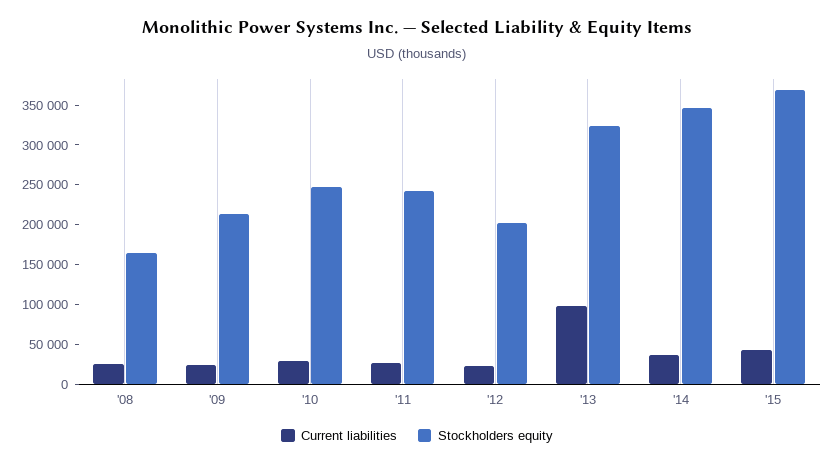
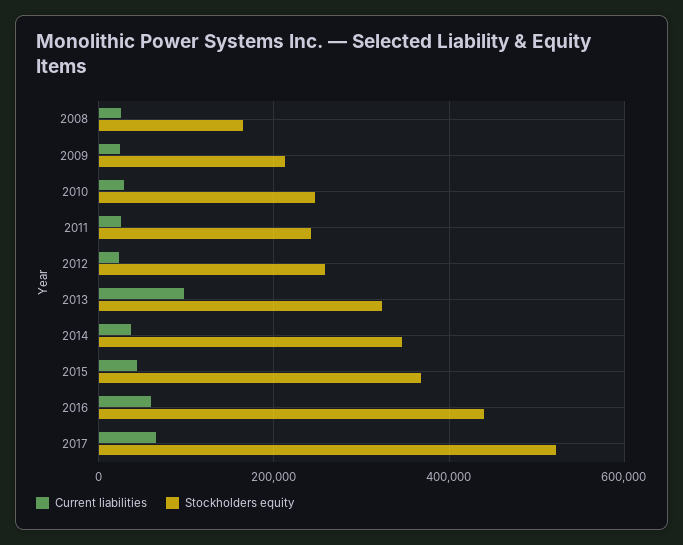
Stockholders equity, '12: 200000 -> 260000
Current liabilities, 2016: none -> 60000
Stockholders equity, 2016: none -> 440000
Current liabilities, 2017: none -> 60000
Stockholders equity, 2017: none -> 520000

